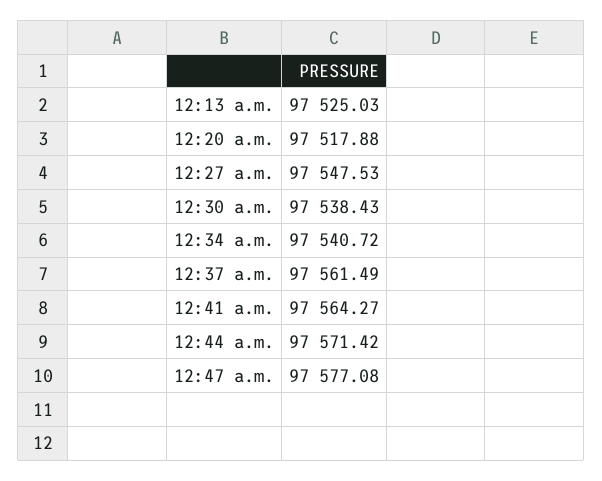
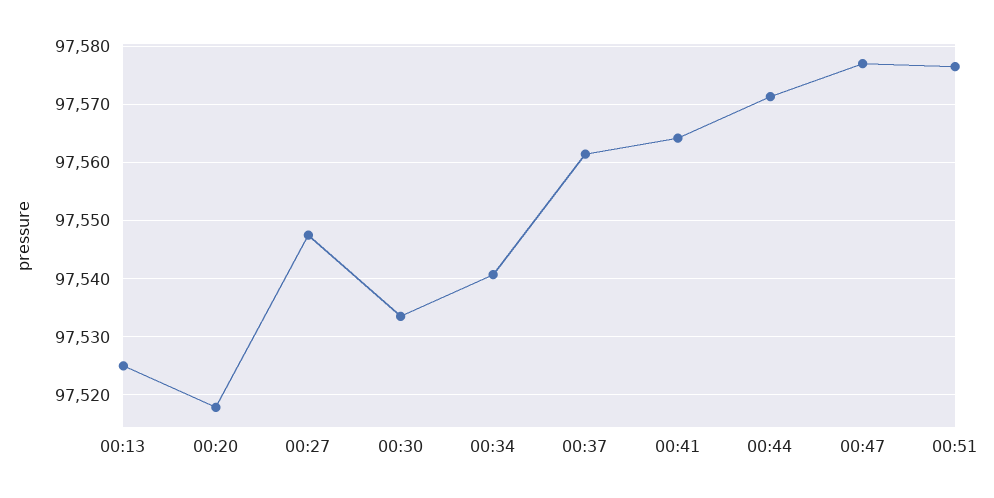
12:30 a.m.: 97538.43 -> 97534
00:51: none -> 97576

